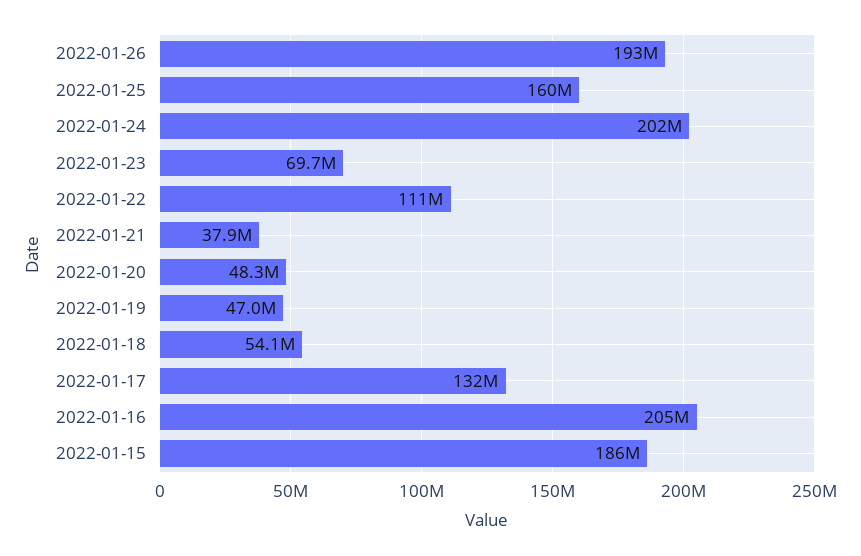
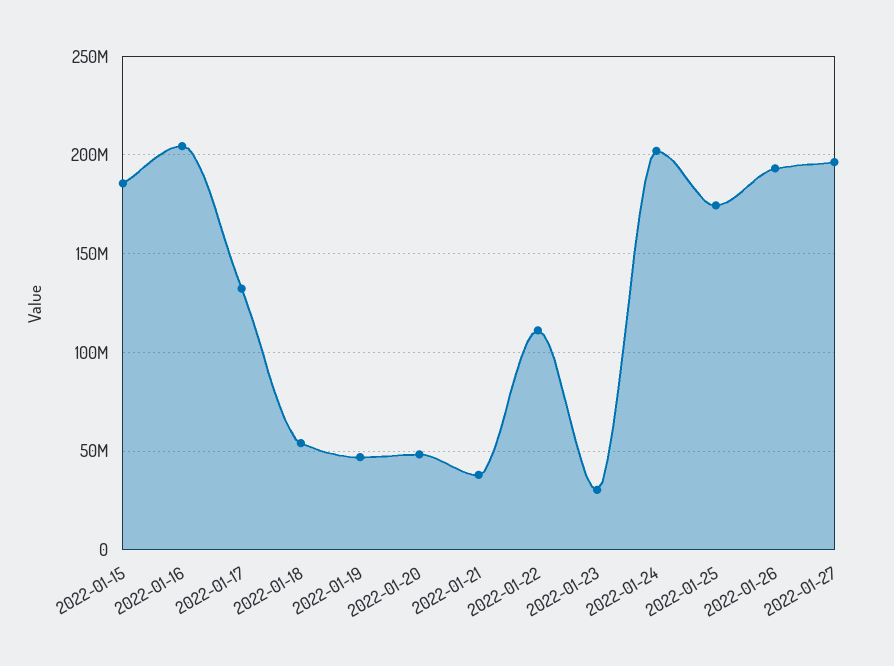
2022-01-25: 160000000 -> 175000000
2022-01-23: 69700000 -> 30000000
2022-01-27: none -> 195000000

